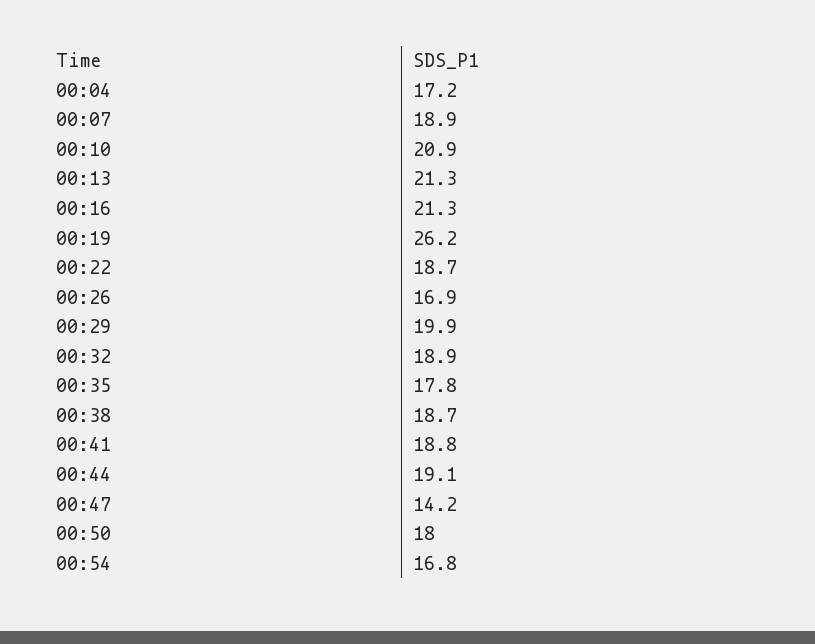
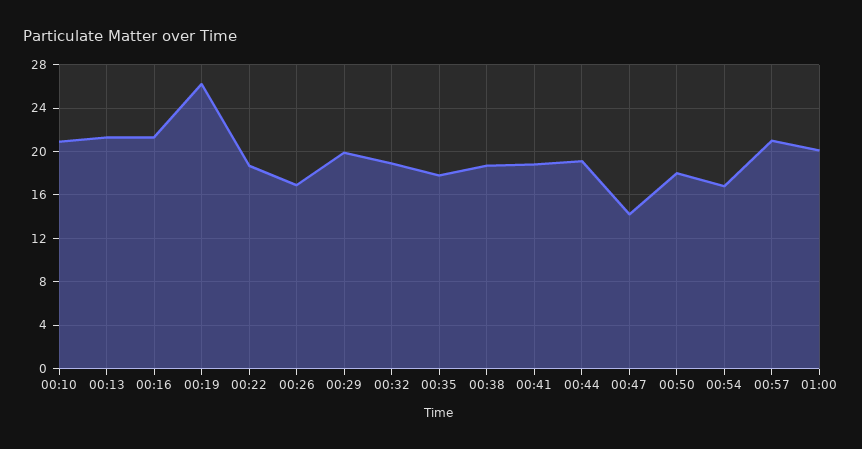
00:04: 17.2 -> none
00:07: 18.9 -> none
00:57: none -> 21
01:00: none -> 20

